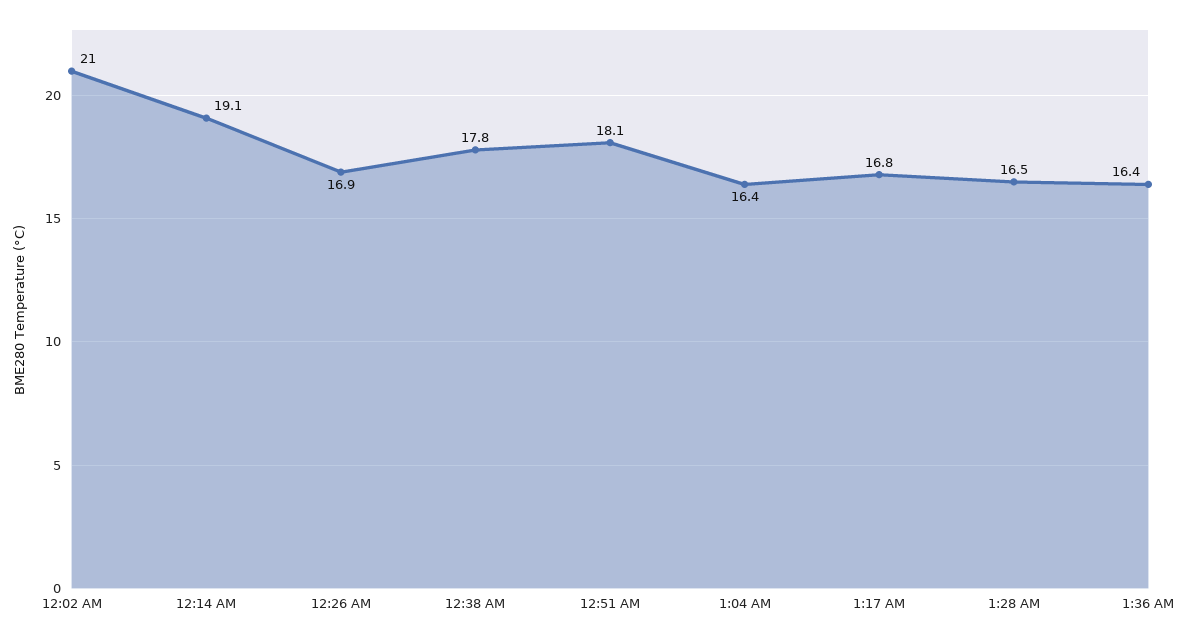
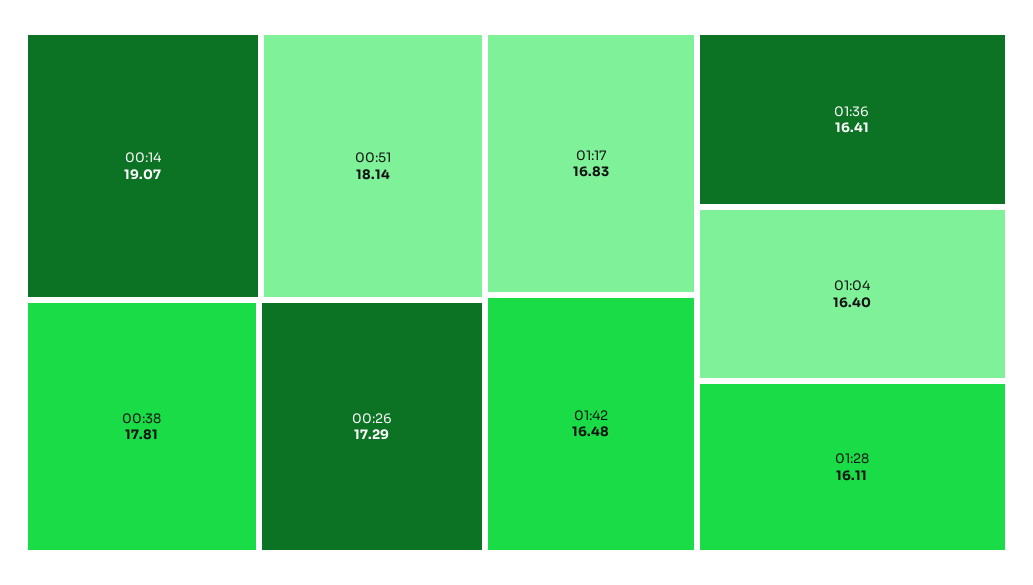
12:02 AM: 21 -> none
12:26 AM: 16.9 -> 17.29
1:28 AM: 16.5 -> 16.11
01:42: none -> 16.48

